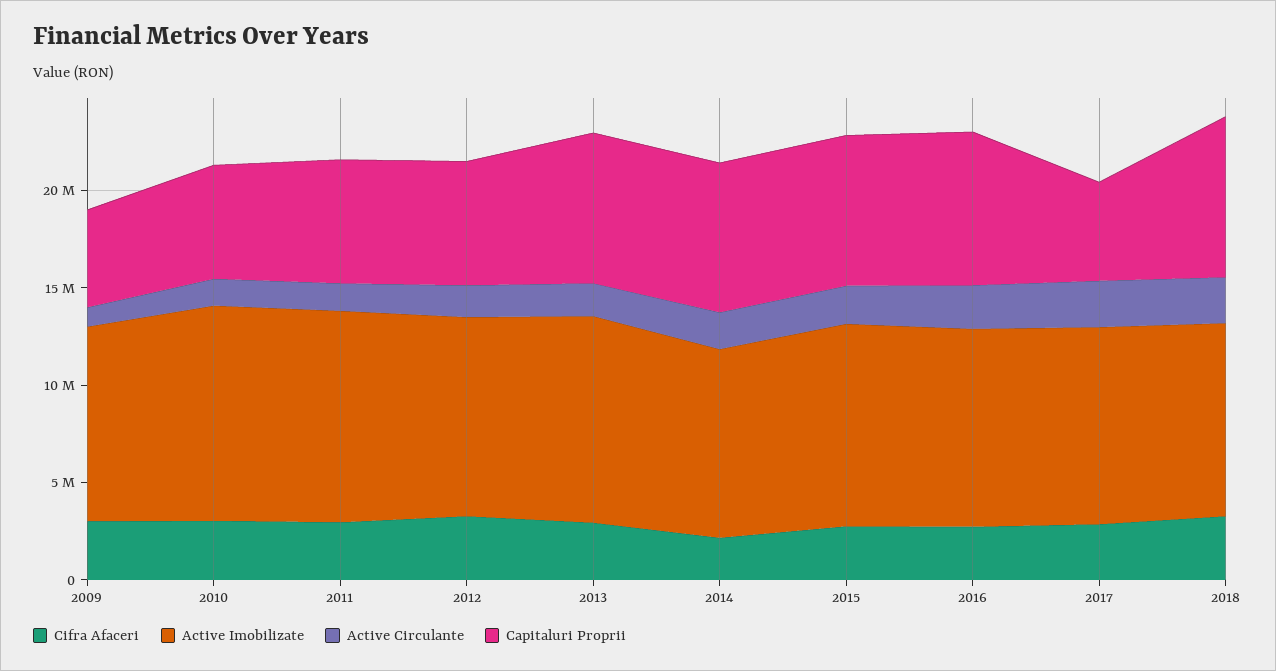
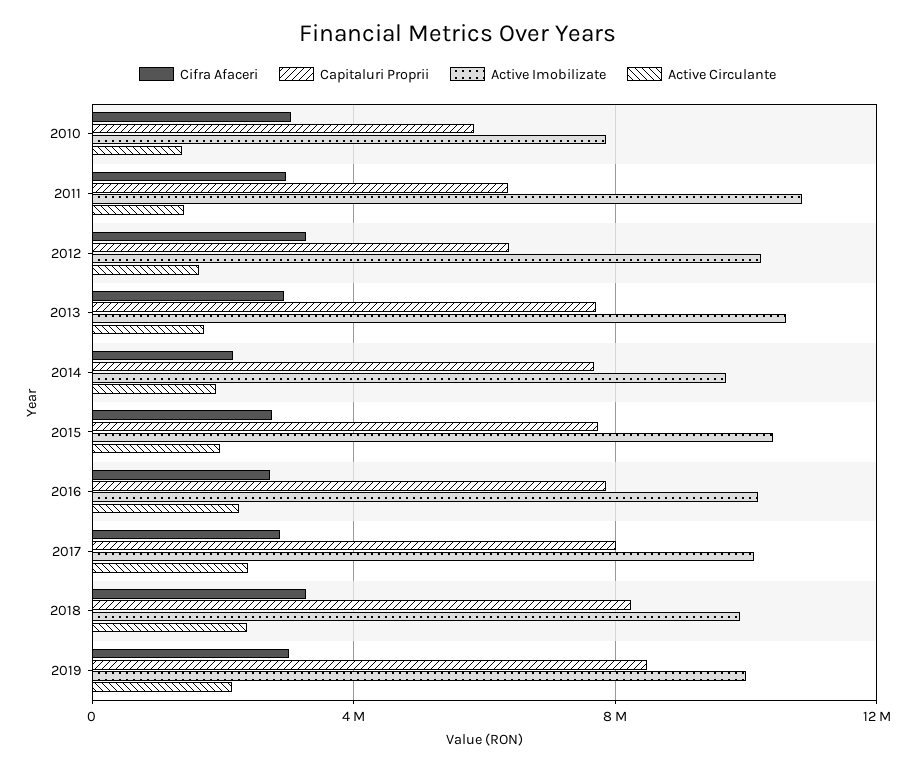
Cifra Afaceri, 2009: 3000000 -> none
Active Imobilizate, 2009: 10000000 -> none
Active Circulante, 2009: 1000000 -> none
Capitaluri Proprii, 2009: 5000000 -> none
Active Imobilizate, 2010: 11000000 -> 8000000
Capitaluri Proprii, 2017: 5000000 -> 8000000
Cifra Afaceri, 2019: none -> 3000000
Capitaluri Proprii, 2019: none -> 8500000
Active Imobilizate, 2019: none -> 10000000
Active Circulante, 2019: none -> 2000000

